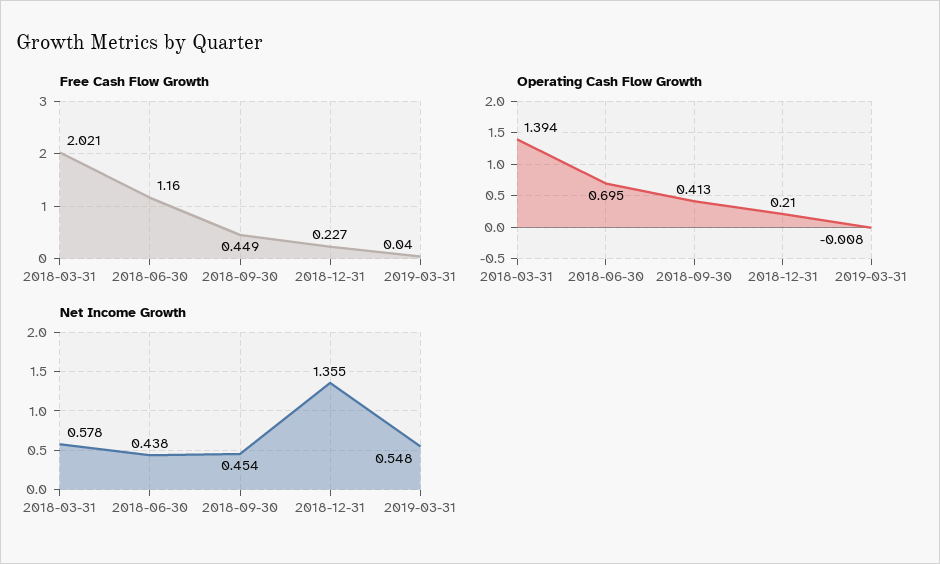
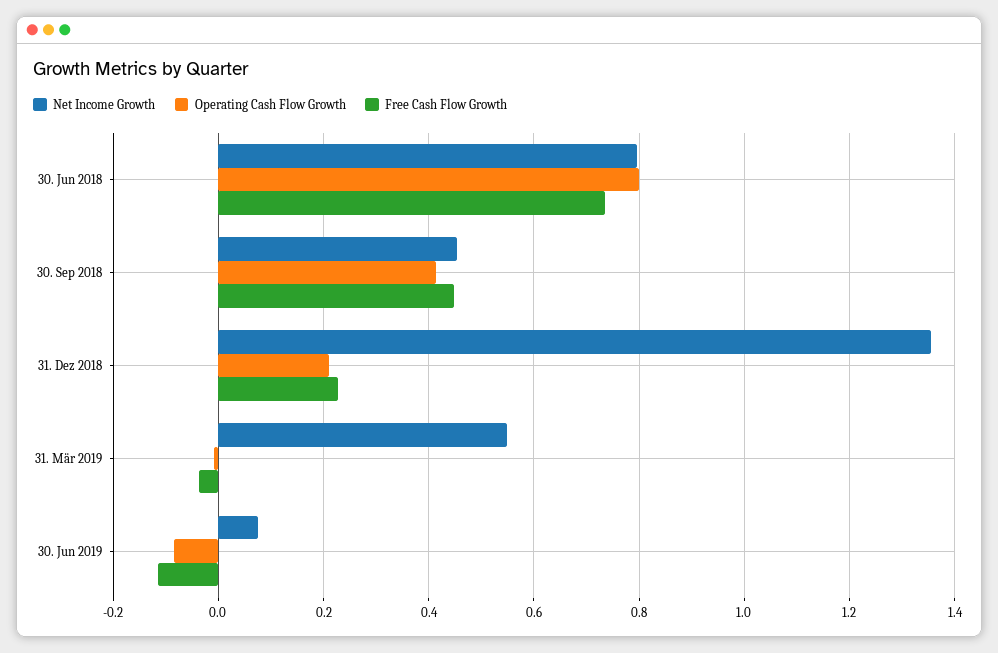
Free Cash Flow Growth, 2018-03-31: 2.021 -> none
Free Cash Flow Growth, 2018-06-30: 1.16 -> 0.74
Free Cash Flow Growth, 2019-03-31: 0.04 -> -0.04
Operating Cash Flow Growth, 2018-03-31: 1.394 -> none
Operating Cash Flow Growth, 2018-06-30: 0.695 -> 0.8
Net Income Growth, 2018-03-31: 0.578 -> none
Net Income Growth, 2018-06-30: 0.438 -> 0.8
Net Income Growth, 30. Jun 2019: none -> 0.08
Operating Cash Flow Growth, 30. Jun 2019: none -> -0.08
Free Cash Flow Growth, 30. Jun 2019: none -> -0.12

